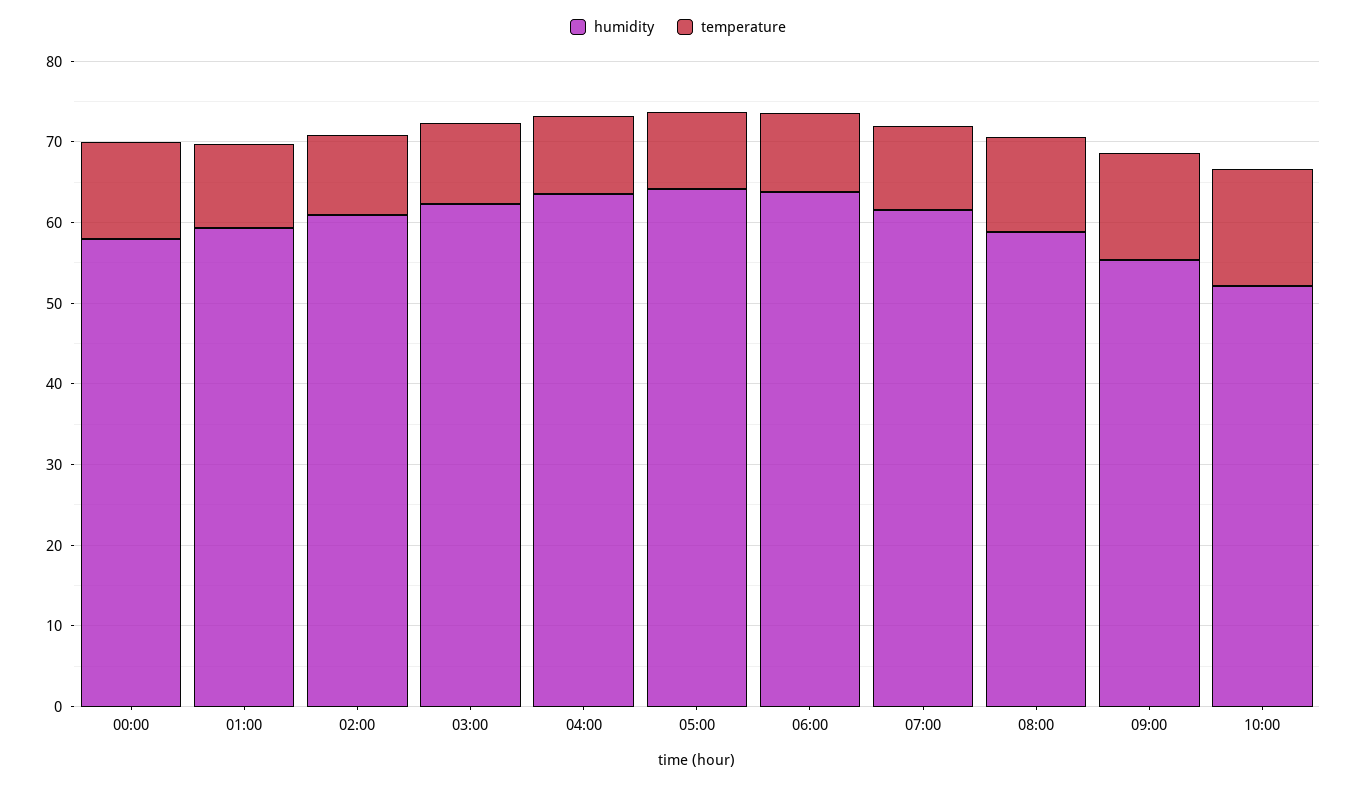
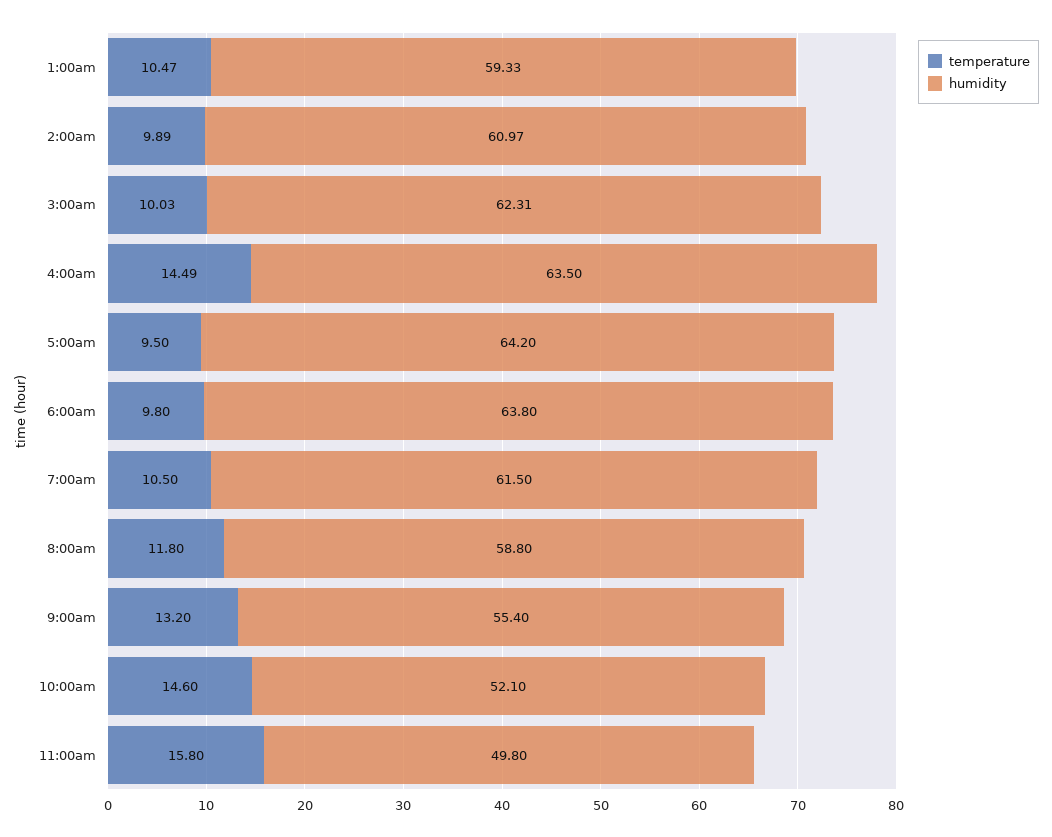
humidity, 00:00: 58 -> none
temperature, 00:00: 12 -> none
temperature, 04:00: 10 -> 14.49
temperature, 11:00am: none -> 15.8
humidity, 11:00am: none -> 49.8

